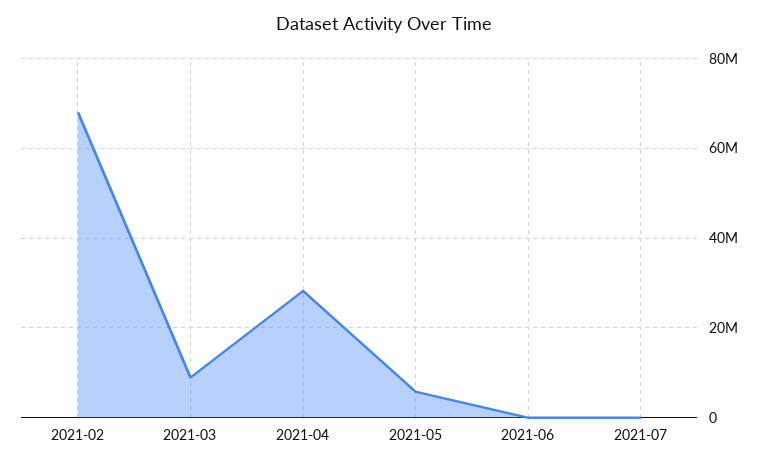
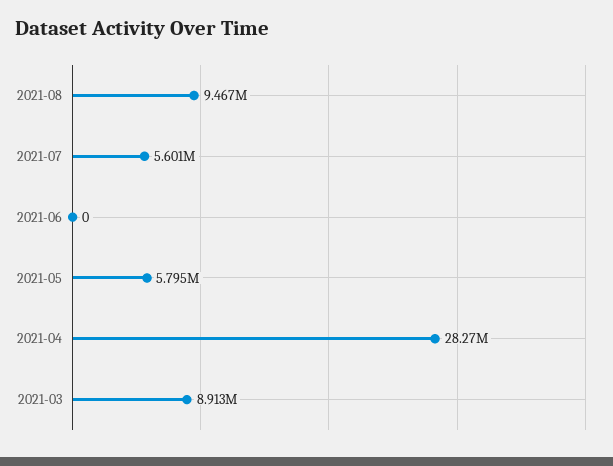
2021-02: 68000000 -> none
2021-07: 0 -> 5601000
2021-08: none -> 9467000

